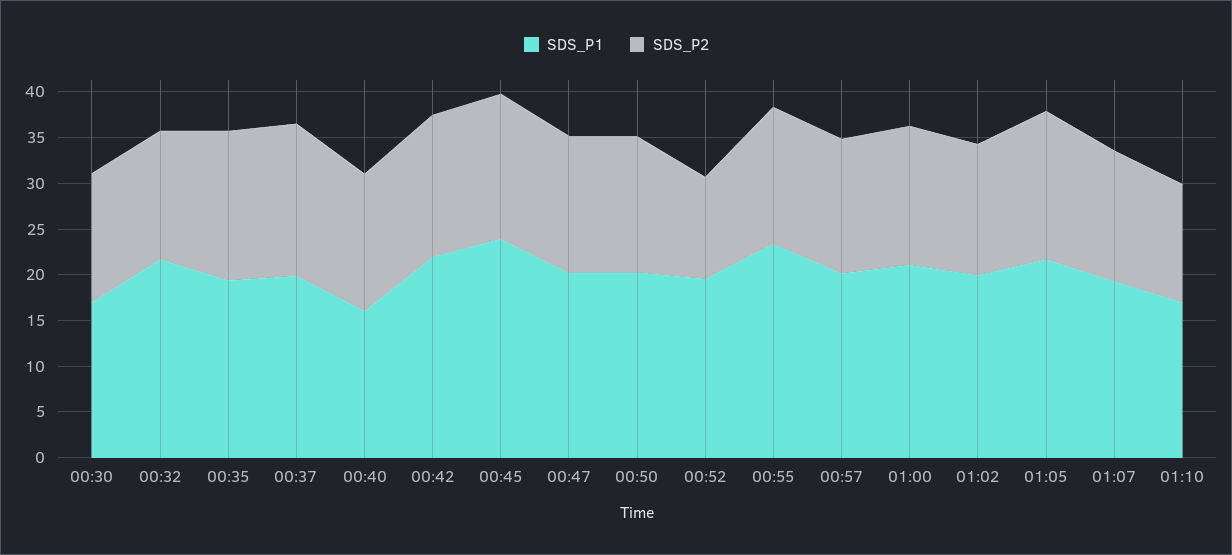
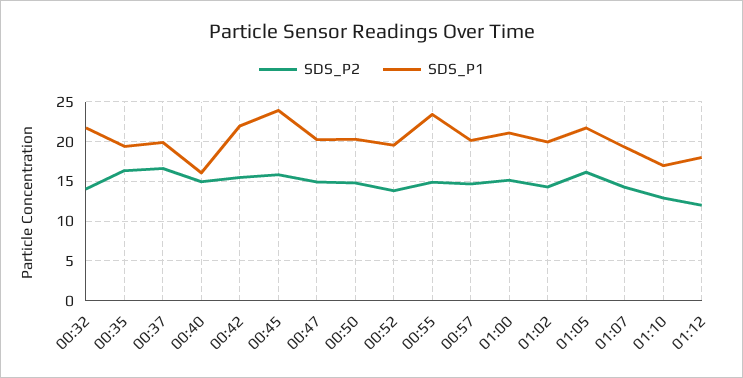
SDS_P1, 00:30: 17 -> none
SDS_P2, 00:30: 14 -> none
SDS_P2, 00:52: 11 -> 14
SDS_P2, 01:12: none -> 12
SDS_P1, 01:12: none -> 18

